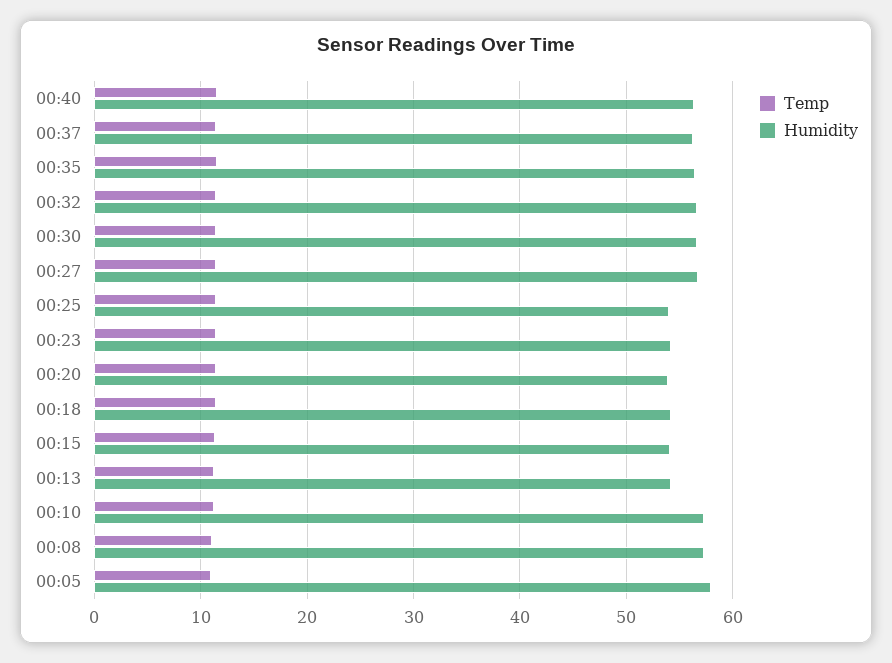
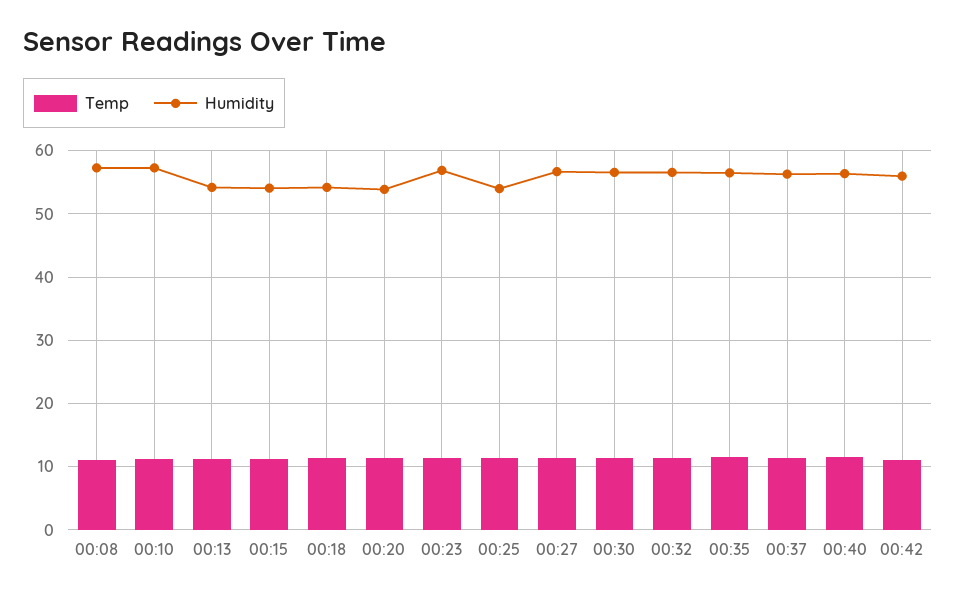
Humidity, 00:23: 54 -> 57
Temp, 00:05: 11 -> none
Humidity, 00:05: 58 -> none
Temp, 00:42: none -> 11
Humidity, 00:42: none -> 56

